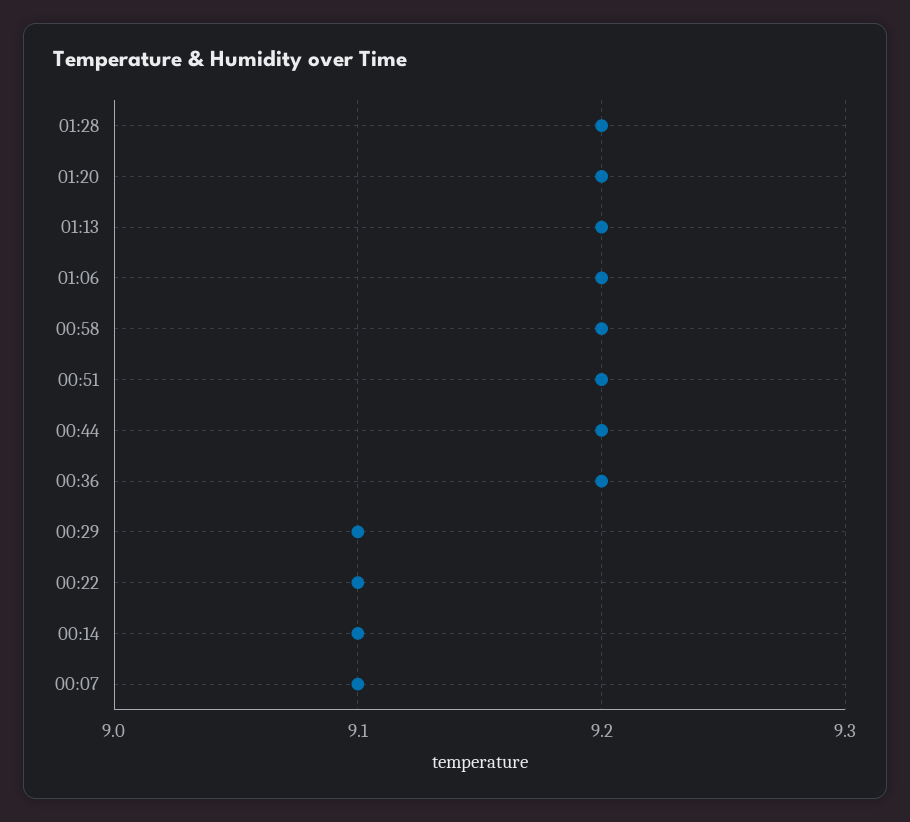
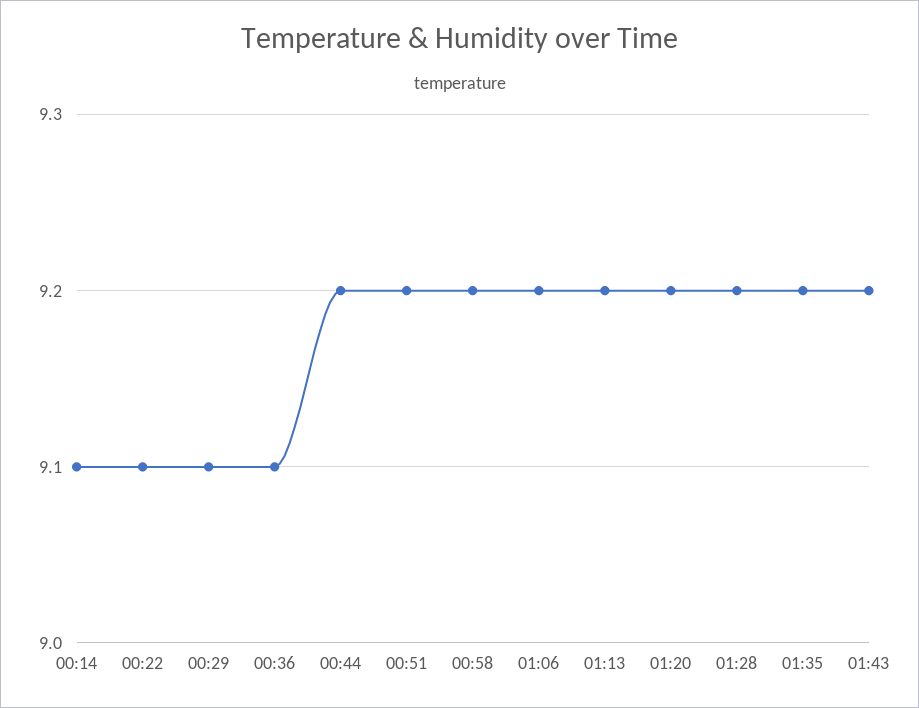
00:36: 9.2 -> 9.1
00:07: 9.1 -> none
01:35: none -> 9.2
01:43: none -> 9.2

